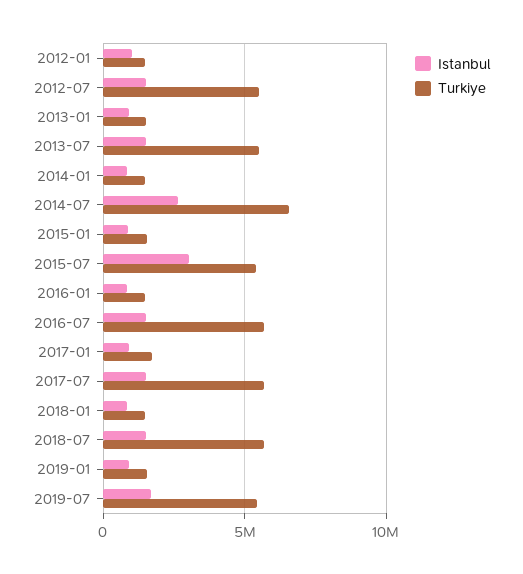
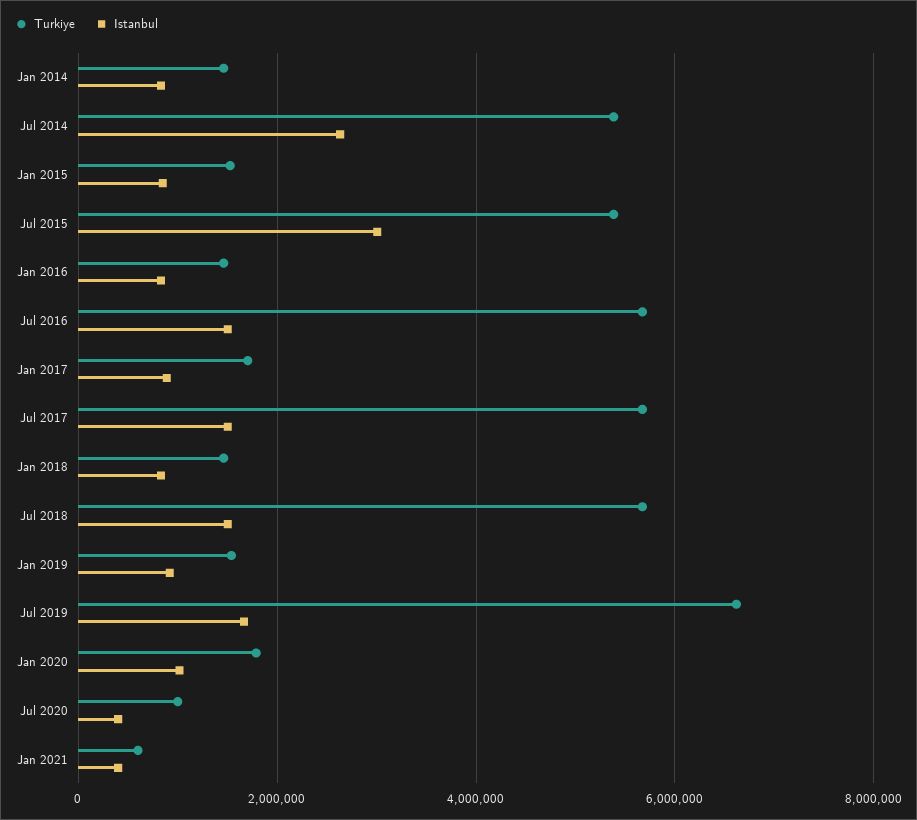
Istanbul, 2012-01: 1000000 -> none
Turkiye, 2012-01: 1500000 -> none
Istanbul, 2012-07: 1500000 -> none
Turkiye, 2012-07: 5500000 -> none
Istanbul, 2013-01: 1000000 -> none
Turkiye, 2013-01: 1500000 -> none
Istanbul, 2013-07: 1500000 -> none
Turkiye, 2013-07: 5500000 -> none
Turkiye, 2014-07: 6500000 -> 5400000
Turkiye, 2019-07: 5500000 -> 6600000
Turkiye, Jan 2020: none -> 1800000
Istanbul, Jan 2020: none -> 1000000
Turkiye, Jul 2020: none -> 1000000
Istanbul, Jul 2020: none -> 400000
Turkiye, Jan 2021: none -> 600000
Istanbul, Jan 2021: none -> 400000

